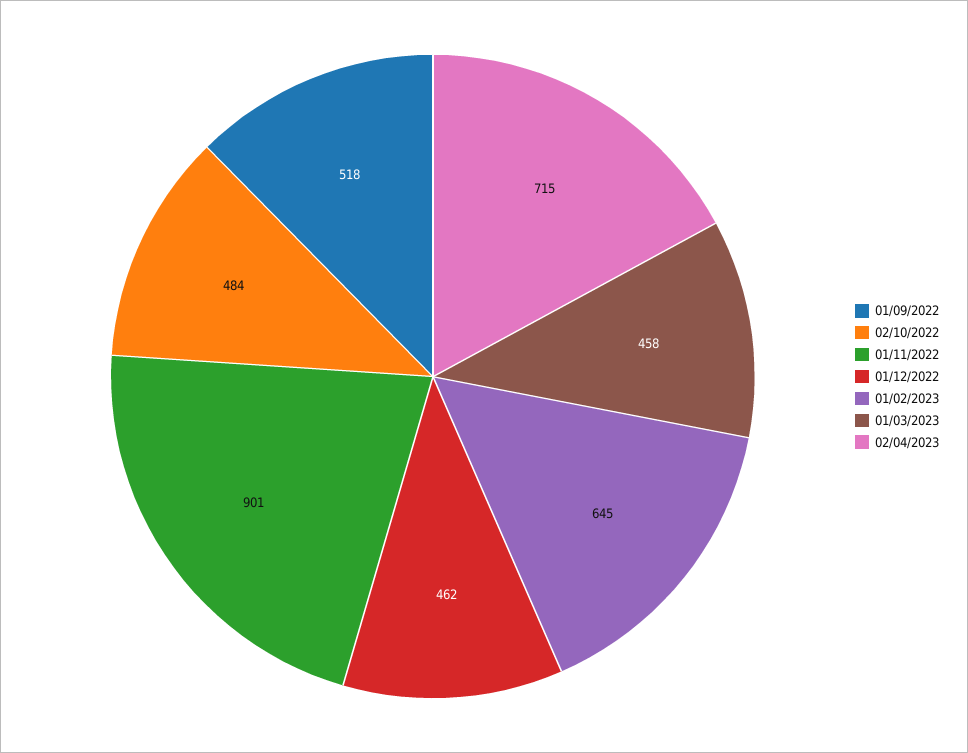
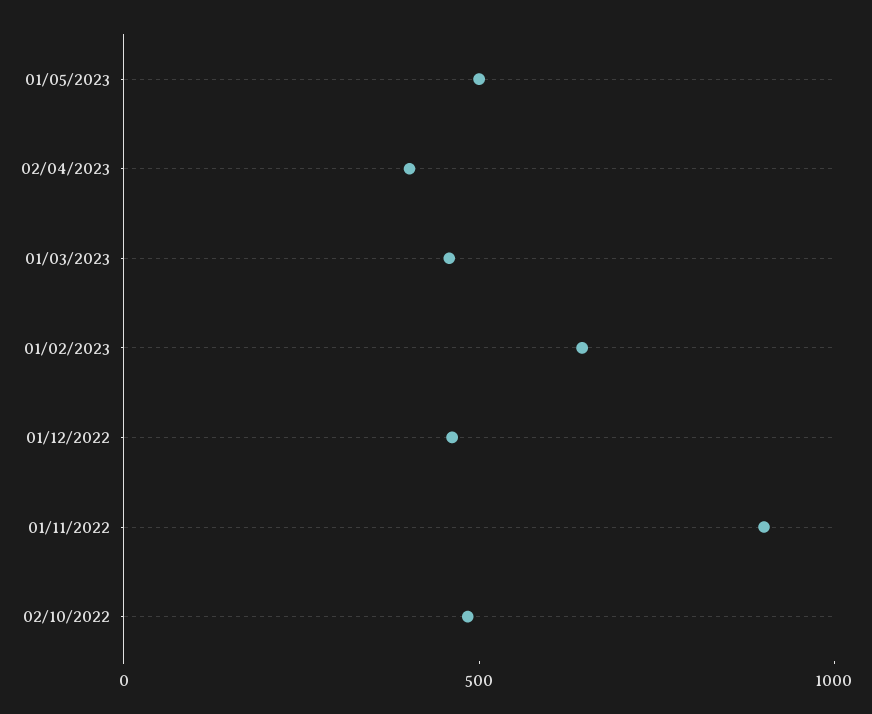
01/09/2022: 518 -> none
02/04/2023: 715 -> 400
01/05/2023: none -> 500

